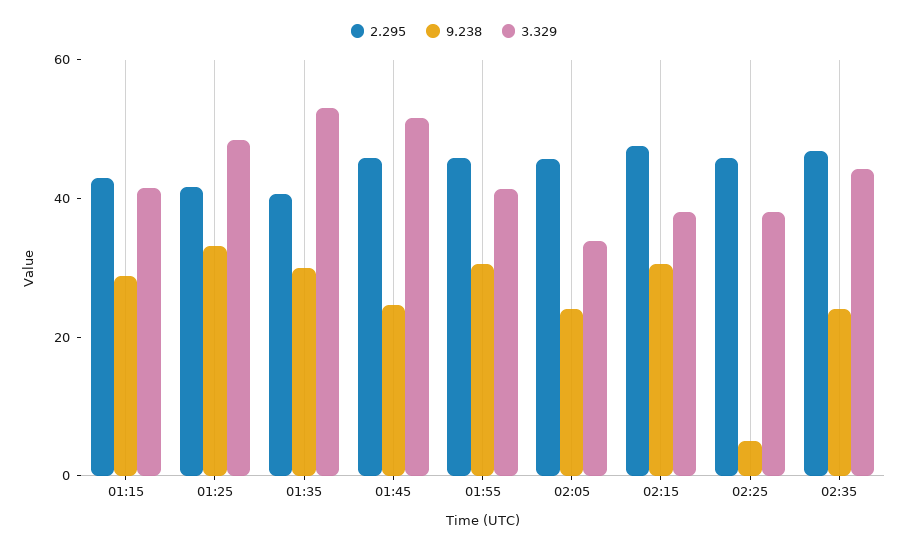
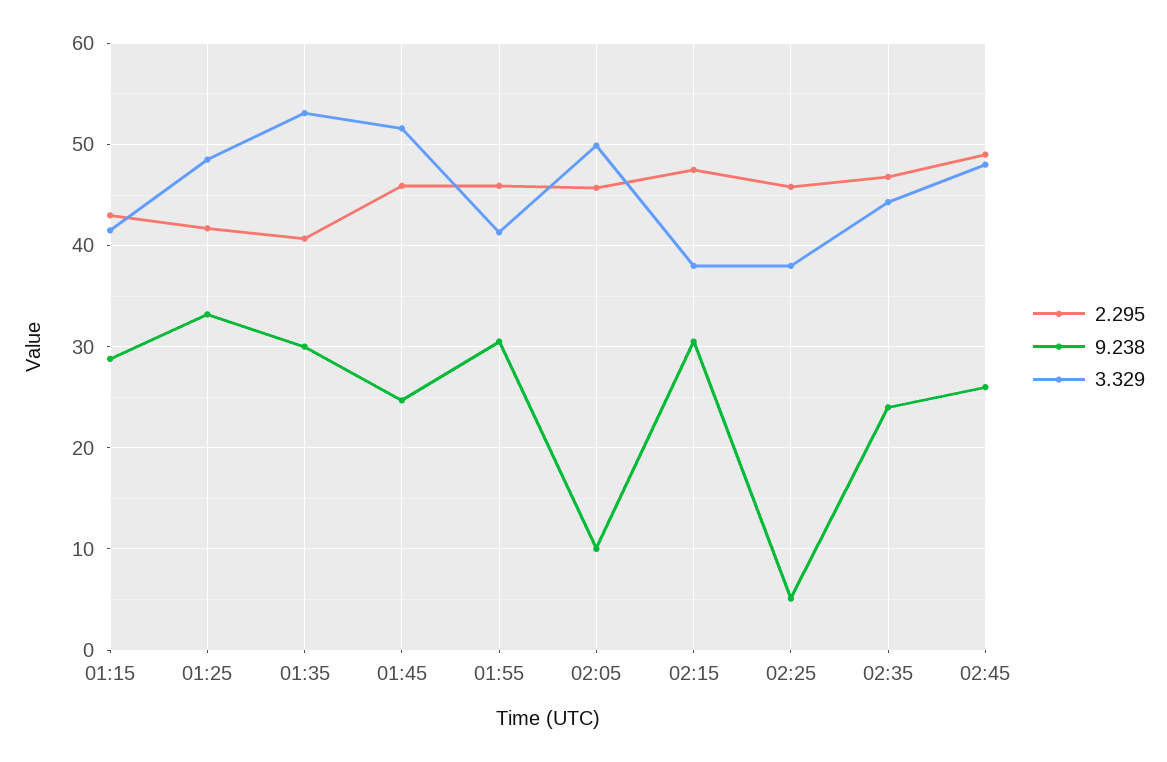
9.238, 02:05: 25 -> 10
3.329, 02:05: 35 -> 50
2.295, 02:45: none -> 49
9.238, 02:45: none -> 26
3.329, 02:45: none -> 48

